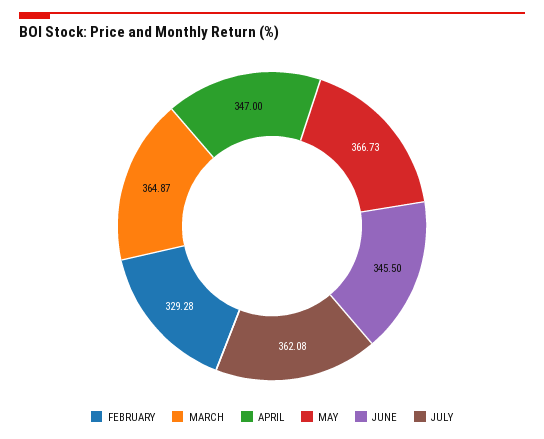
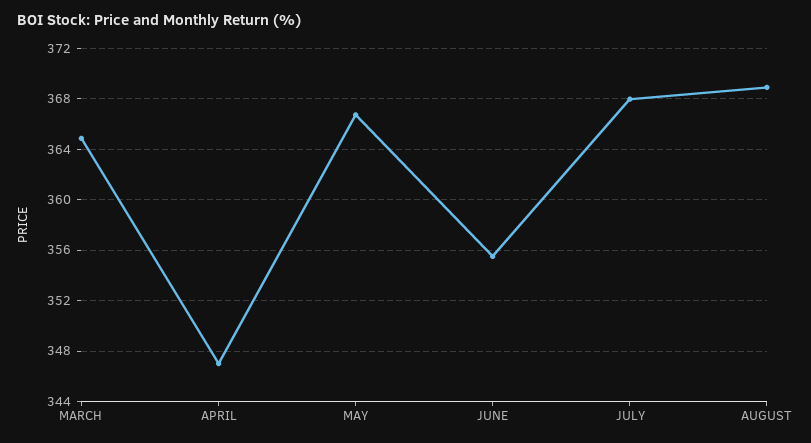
FEBRUARY: 329.28 -> none
JUNE: 345.5 -> 355.5
JULY: 362.08 -> 368
AUGUST: none -> 369

